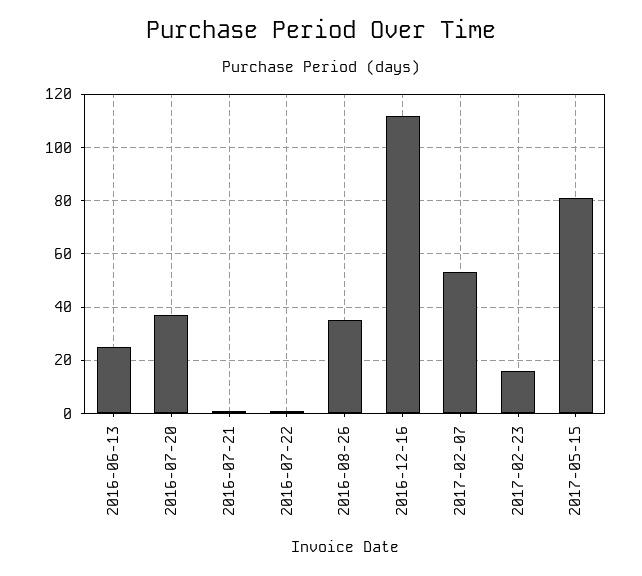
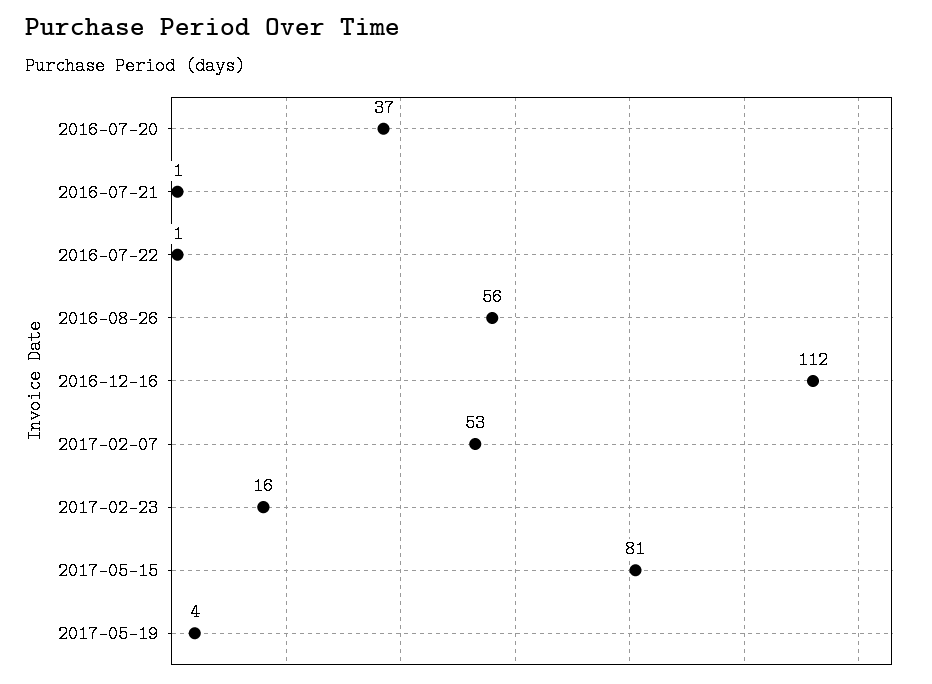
2016-06-13: 25 -> none
2016-08-26: 35 -> 56
2017-05-19: none -> 4

